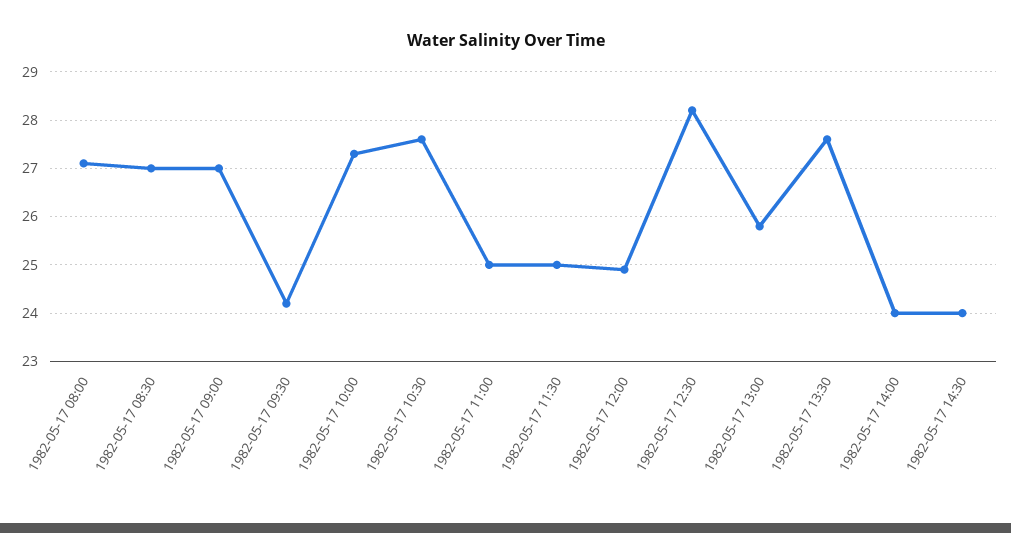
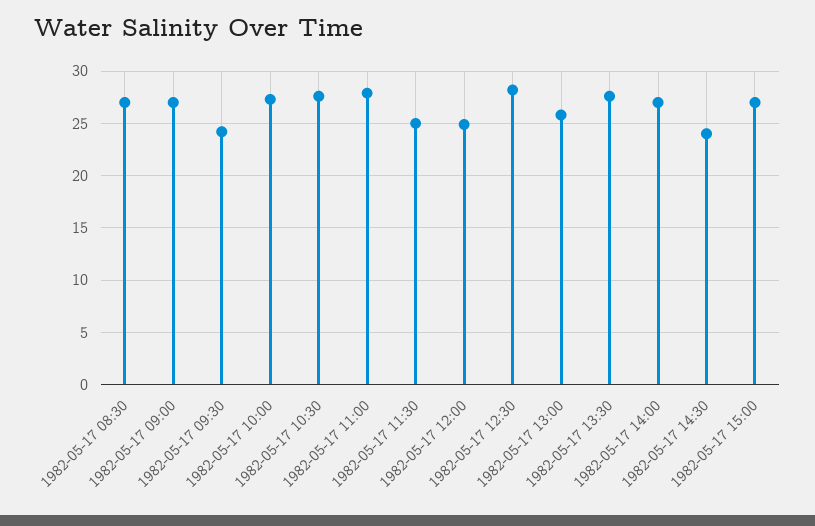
1982-05-17 08:00: 27 -> none
1982-05-17 11:00: 25 -> 28
1982-05-17 14:00: 24 -> 27
1982-05-17 15:00: none -> 27

